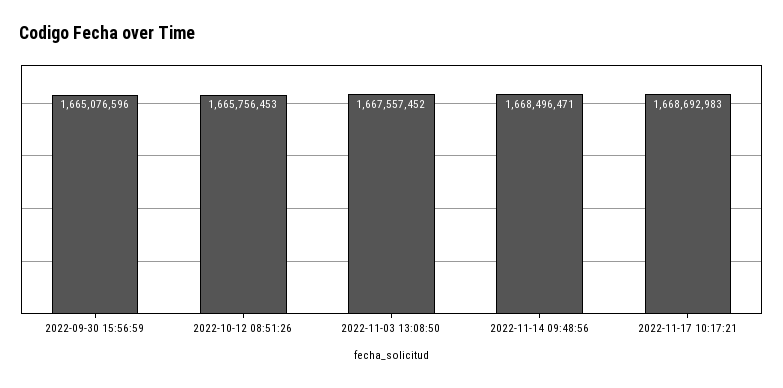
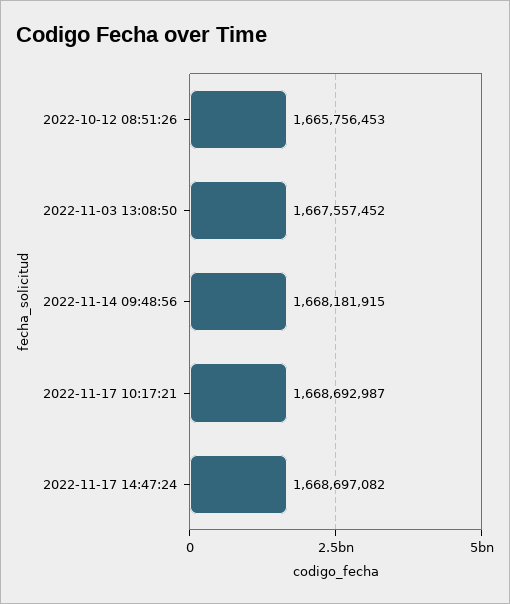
2022-09-30 15:56:59: 1665076596 -> none
2022-11-14 09:48:56: 1668496471 -> 1668181915
2022-11-17 10:17:21: 1668692983 -> 1668692987
2022-11-17 14:47:24: none -> 1668697082

